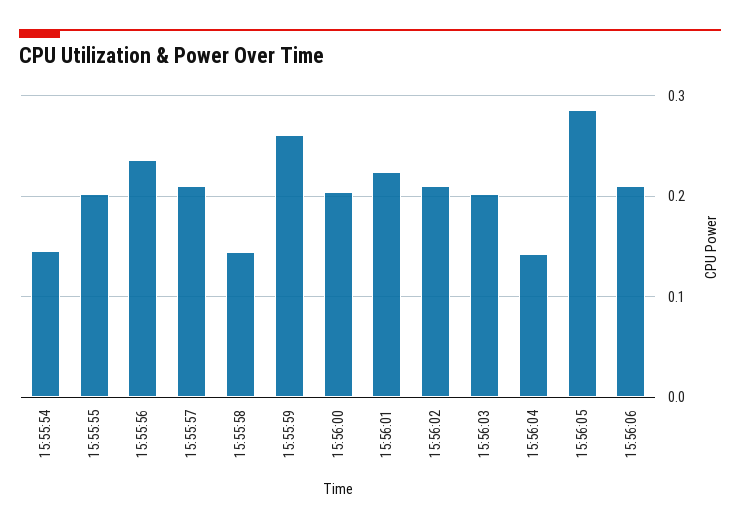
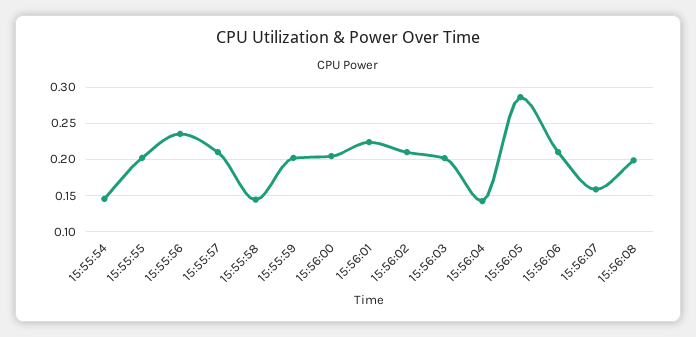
15:55:59: 0.26 -> 0.2
15:56:07: none -> 0.16
15:56:08: none -> 0.2

